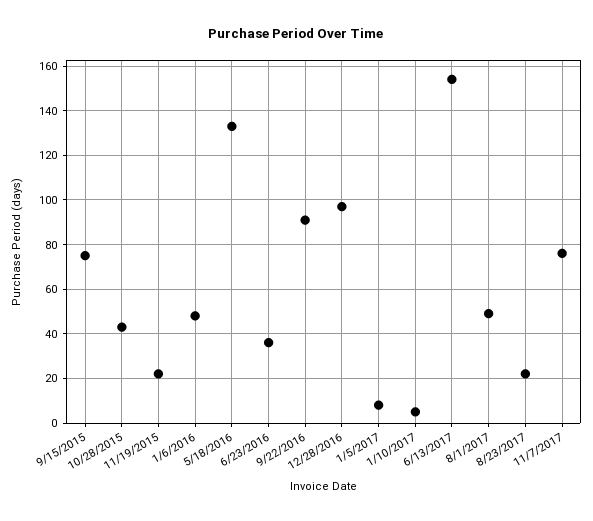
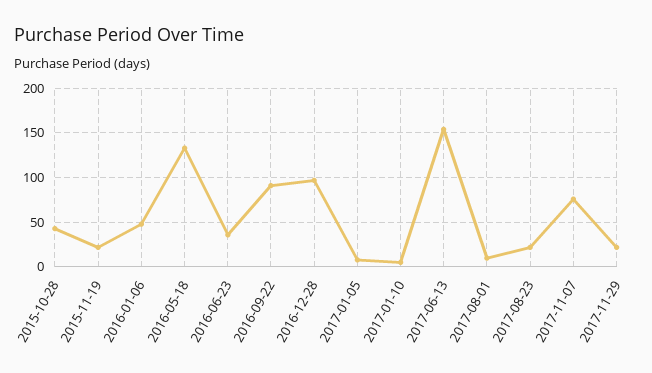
9/15/2015: 75 -> none
8/1/2017: 50 -> 10
2017-11-29: none -> 20

